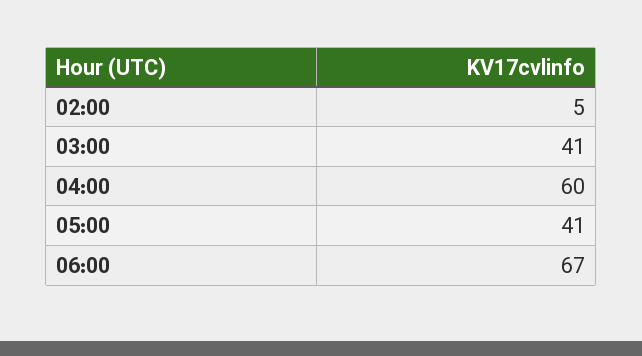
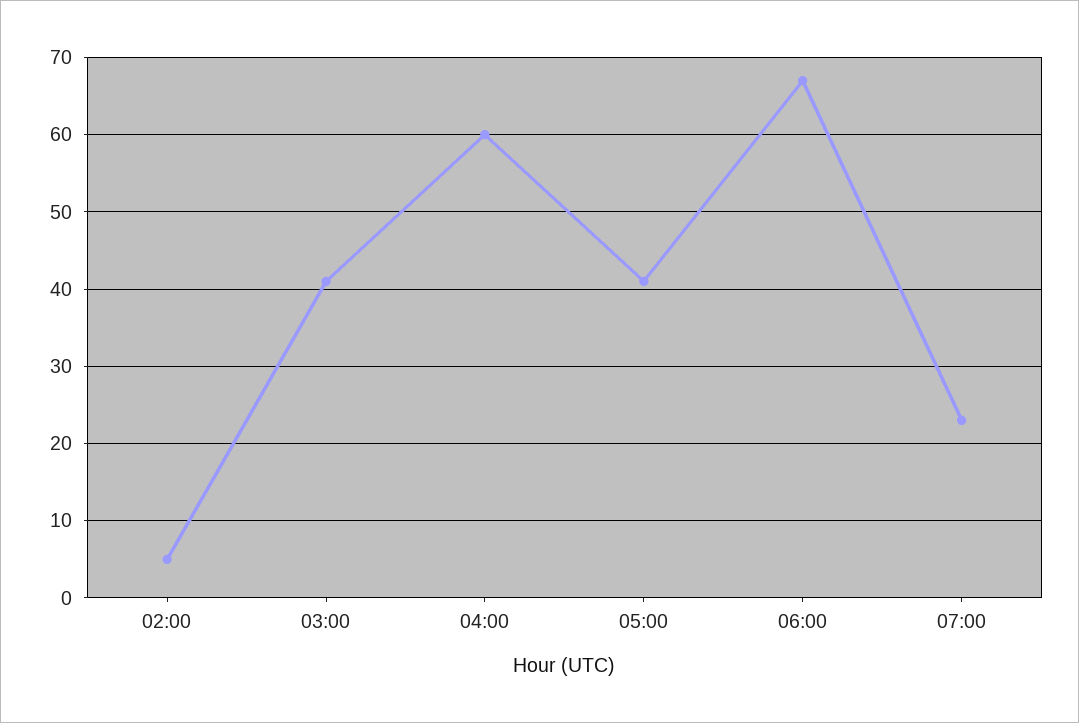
07:00: none -> 23

